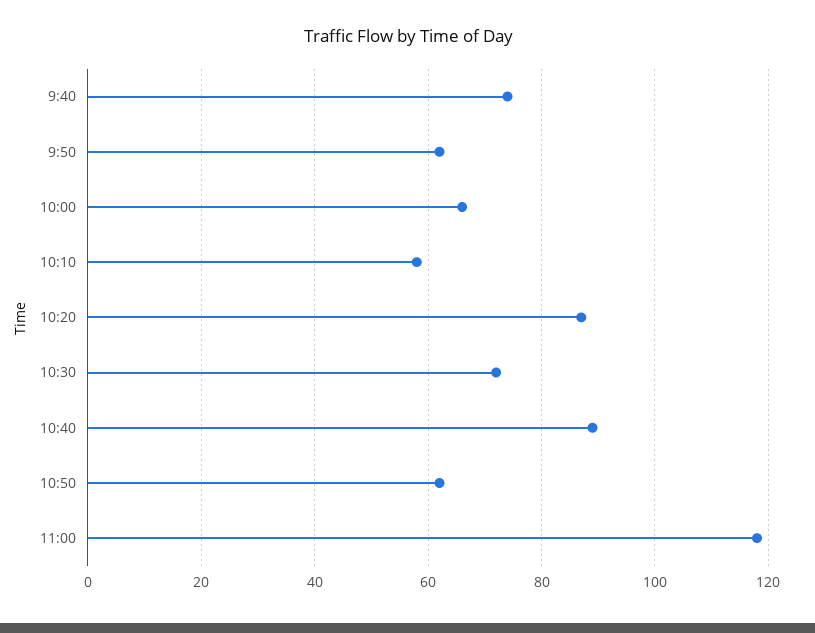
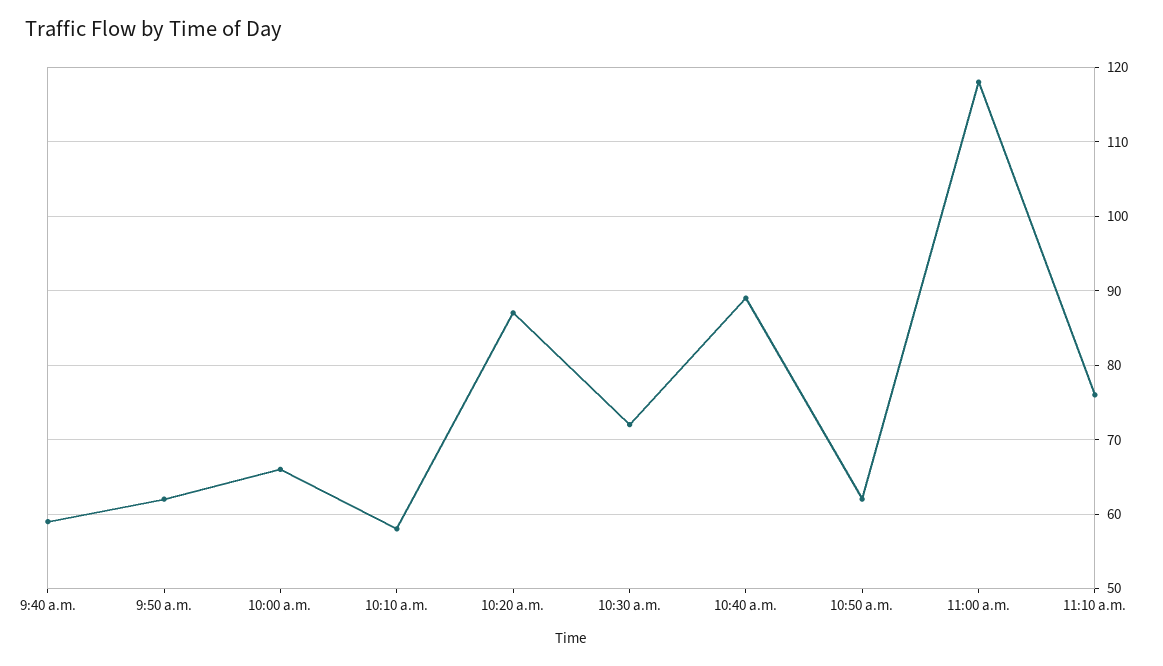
9:40: 75 -> 59
11:10 a.m.: none -> 76

